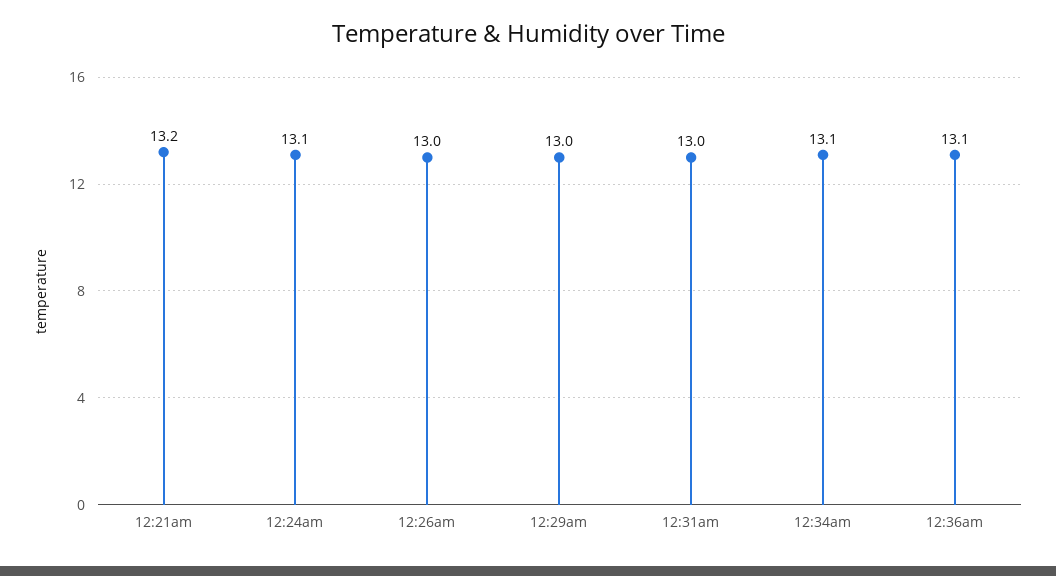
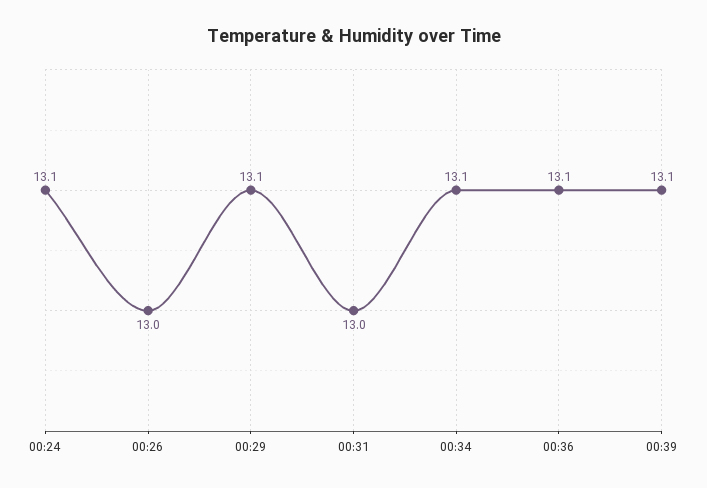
12:21am: 13.2 -> none
12:29am: 13 -> 13.1
00:39: none -> 13.1

